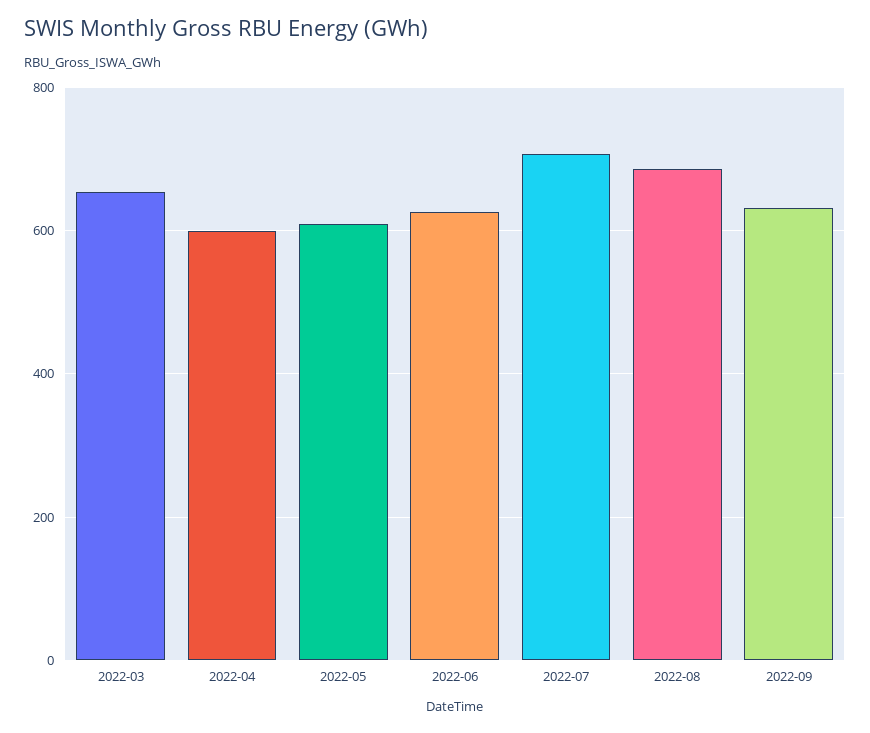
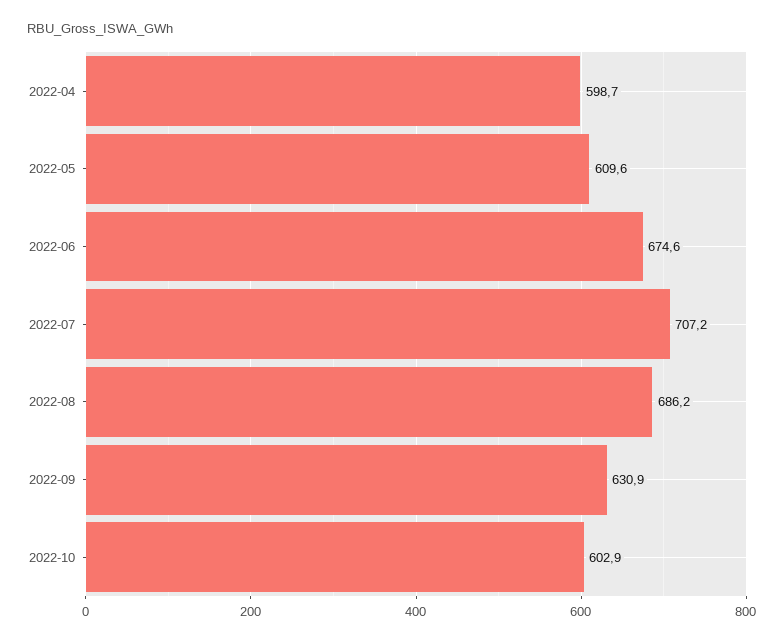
2022-03: 660 -> none
2022-06: 620 -> 674.6
2022-10: none -> 602.9

